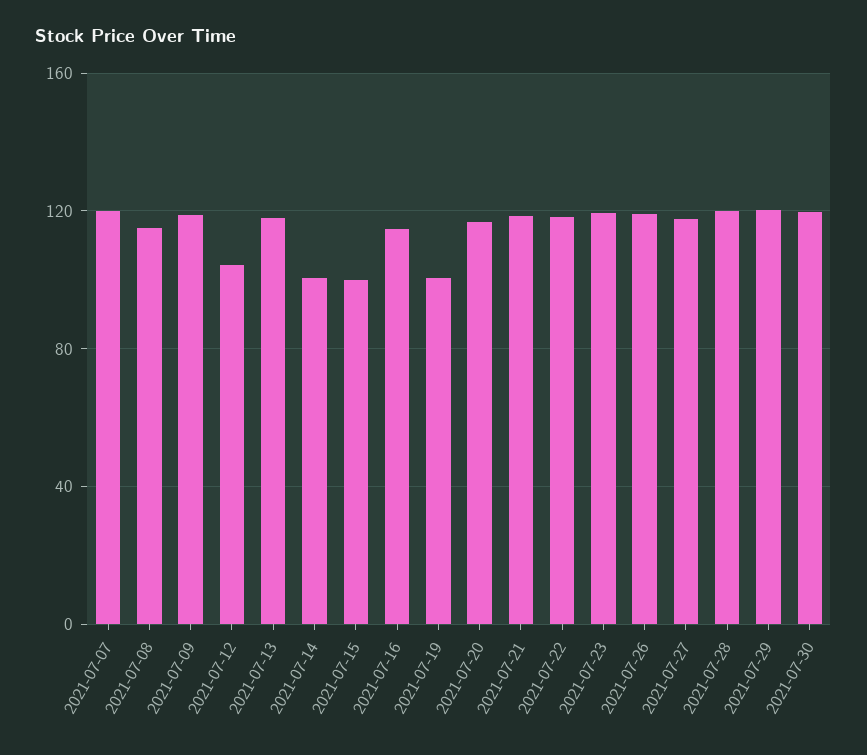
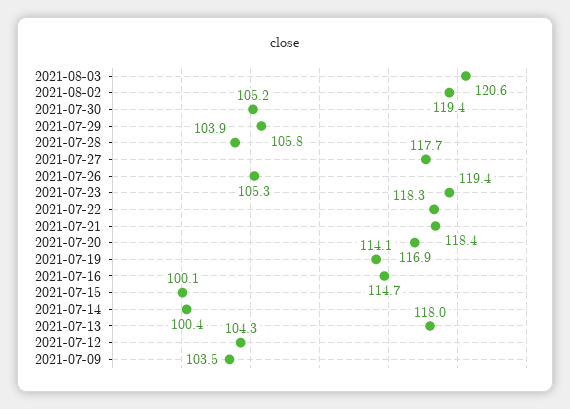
2021-07-07: 120 -> none
2021-07-08: 115 -> none
2021-07-09: 120 -> 103.5
2021-07-19: 100 -> 114.1
2021-07-26: 120 -> 105.3
2021-07-28: 120 -> 103.9
2021-07-29: 120 -> 105.8
2021-07-30: 120 -> 105.2
2021-08-03: none -> 120.6
2021-08-02: none -> 119.4

